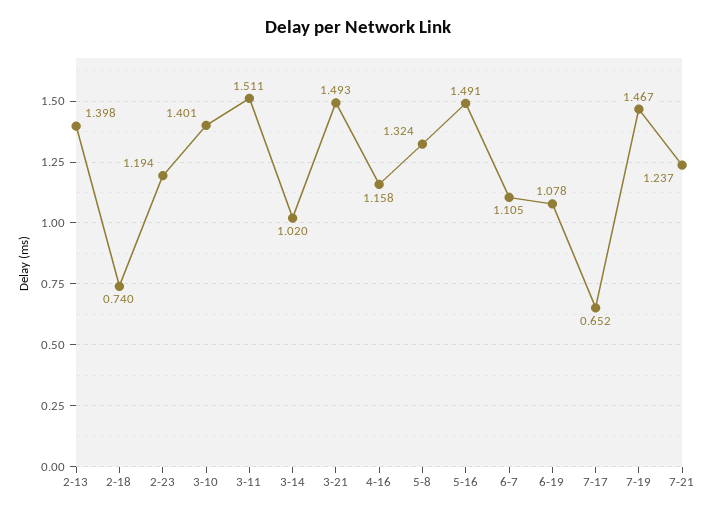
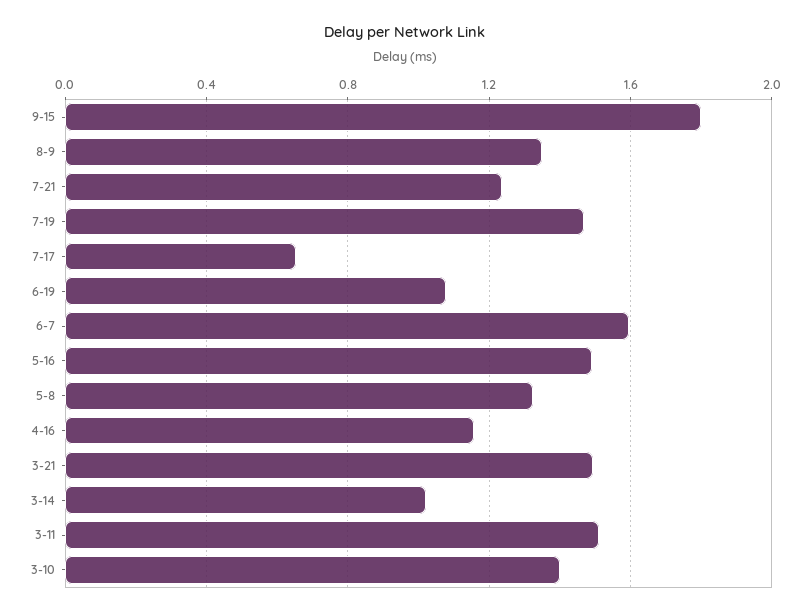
2-13: 1.398 -> none
2-18: 0.74 -> none
2-23: 1.194 -> none
6-7: 1.105 -> 1.6
9-15: none -> 1.8
8-9: none -> 1.35

